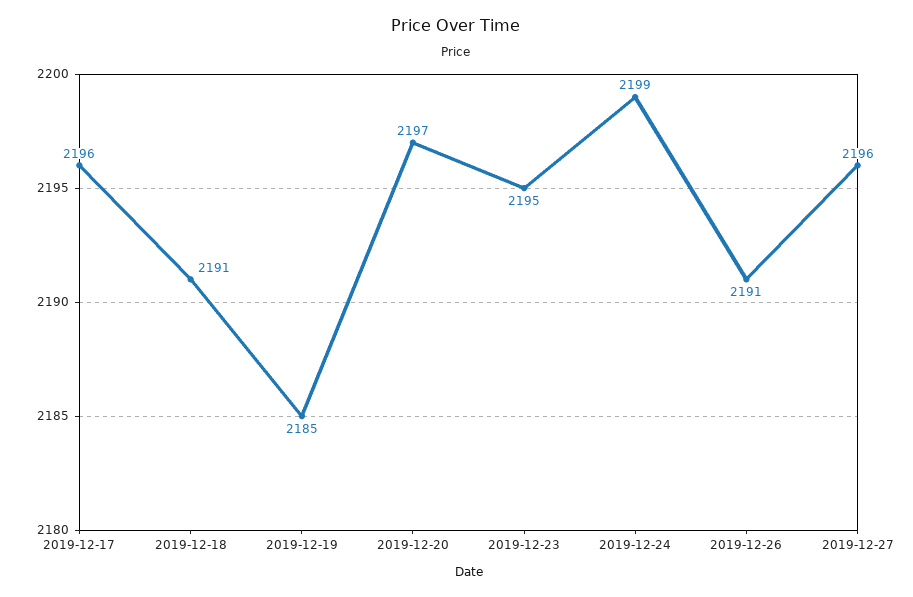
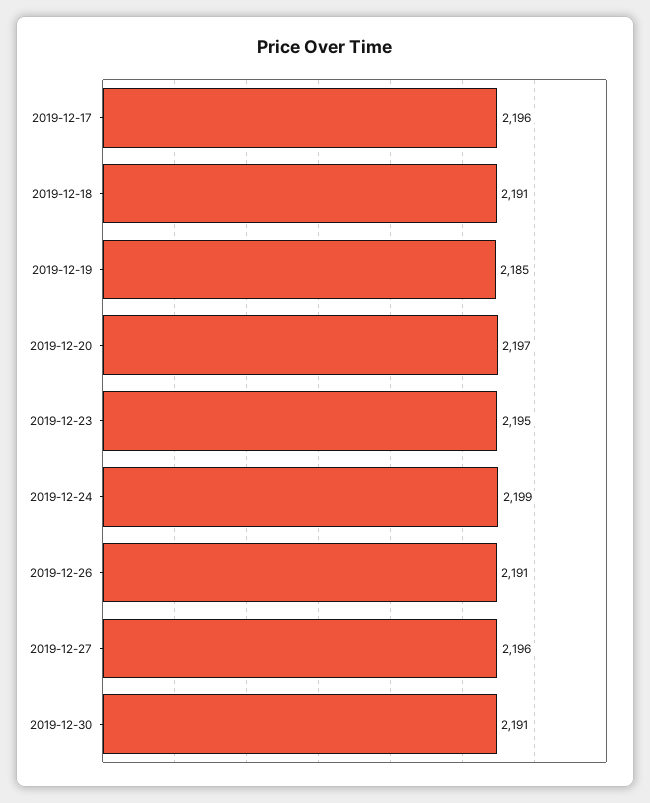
2019-12-30: none -> 2191

